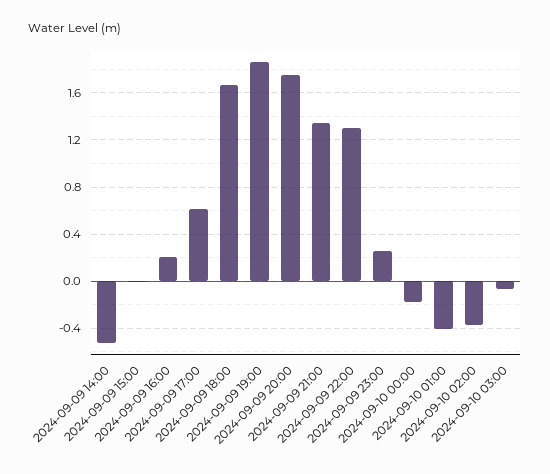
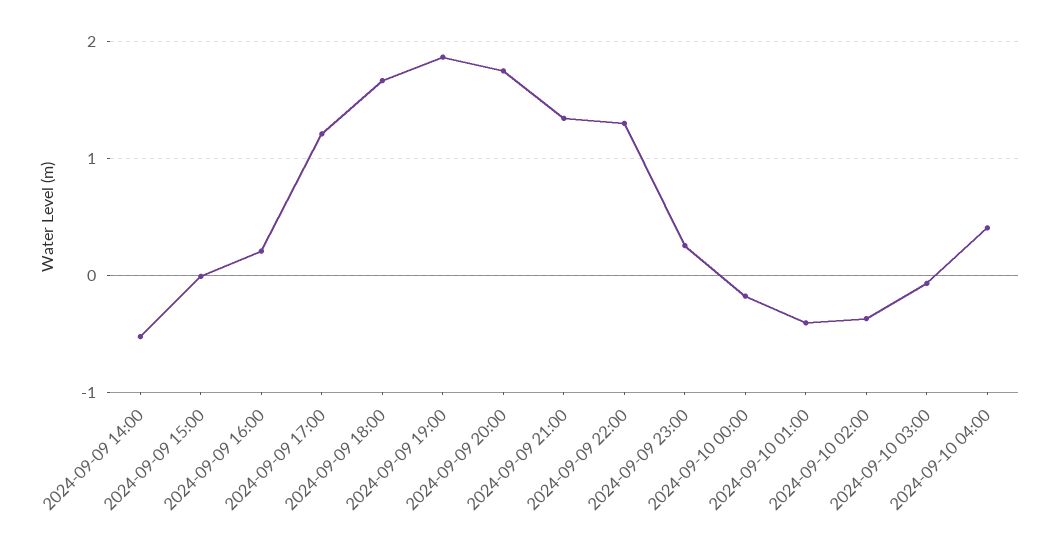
2024-09-09 17:00: 0.6 -> 1.2
2024-09-10 04:00: none -> 0.4

